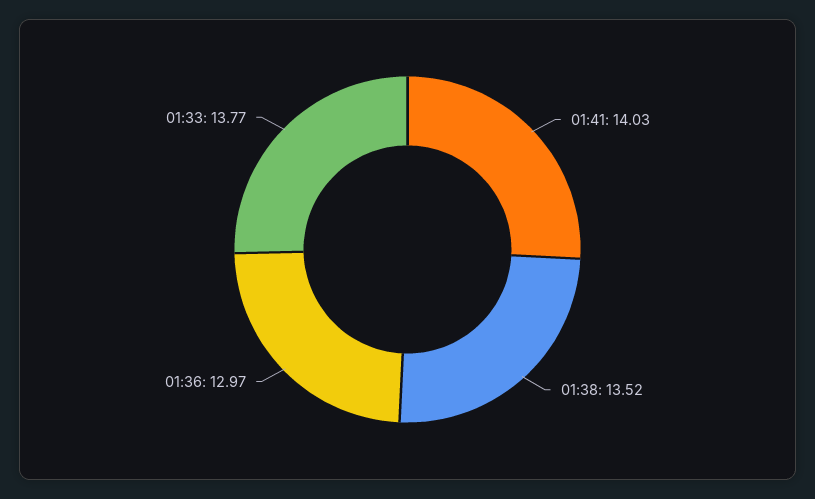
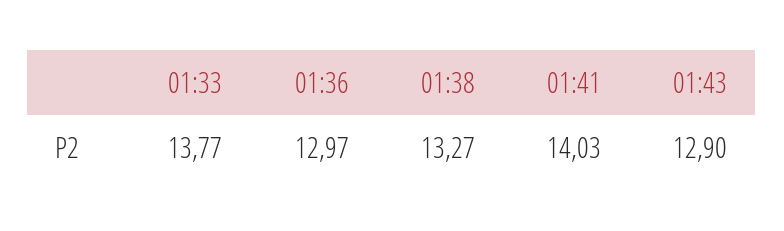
01:38: 13.52 -> 13.27
01:43: none -> 12.9

